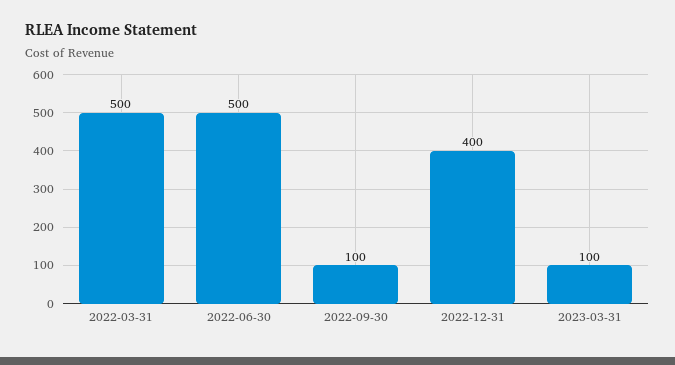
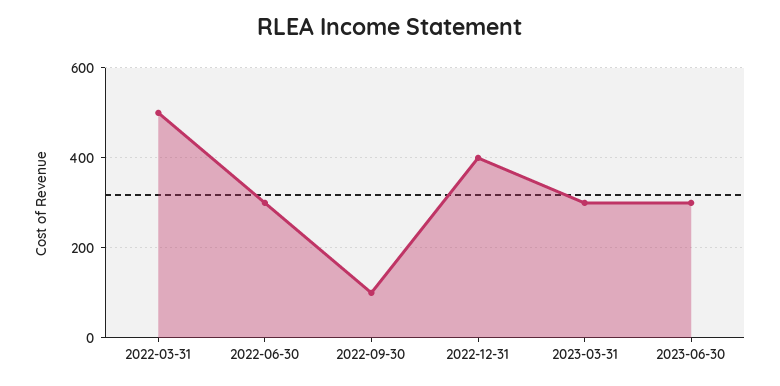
2022-06-30: 500 -> 300
2023-03-31: 100 -> 300
2023-06-30: none -> 300

